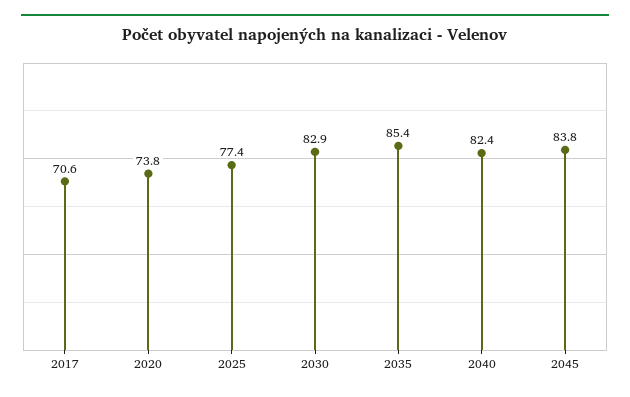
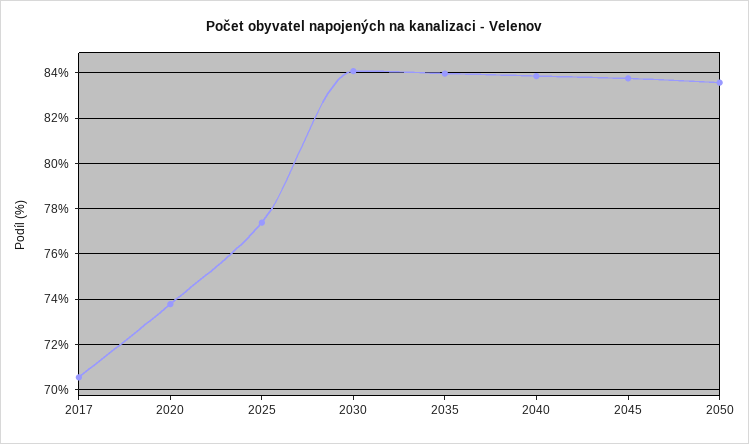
2030: 82.9 -> 84
2035: 85.4 -> 84
2040: 82.4 -> 84
2050: none -> 83.5

